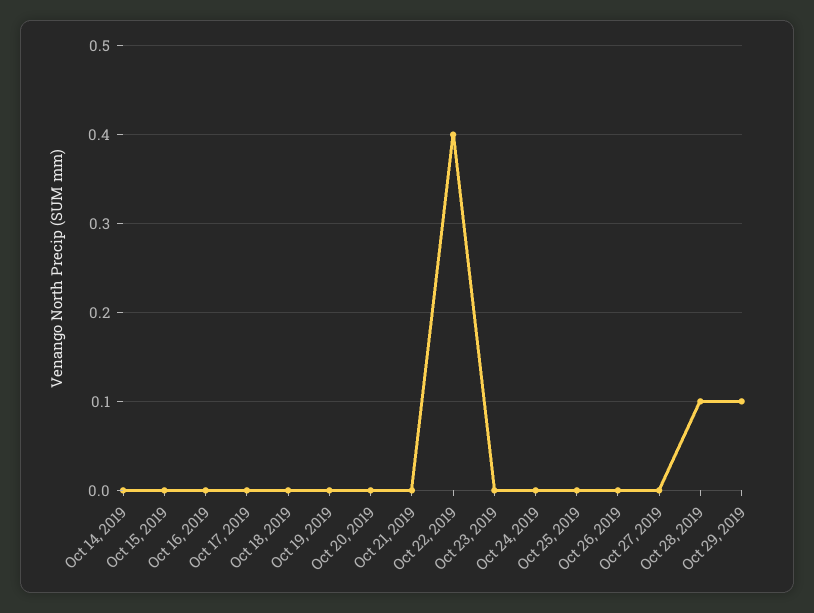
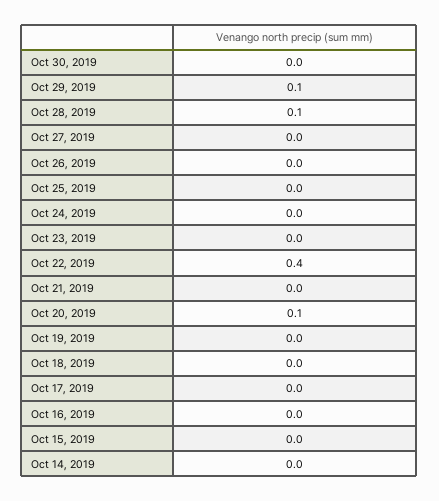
Oct 20, 2019: 0 -> 0.1
Oct 30, 2019: none -> 0

